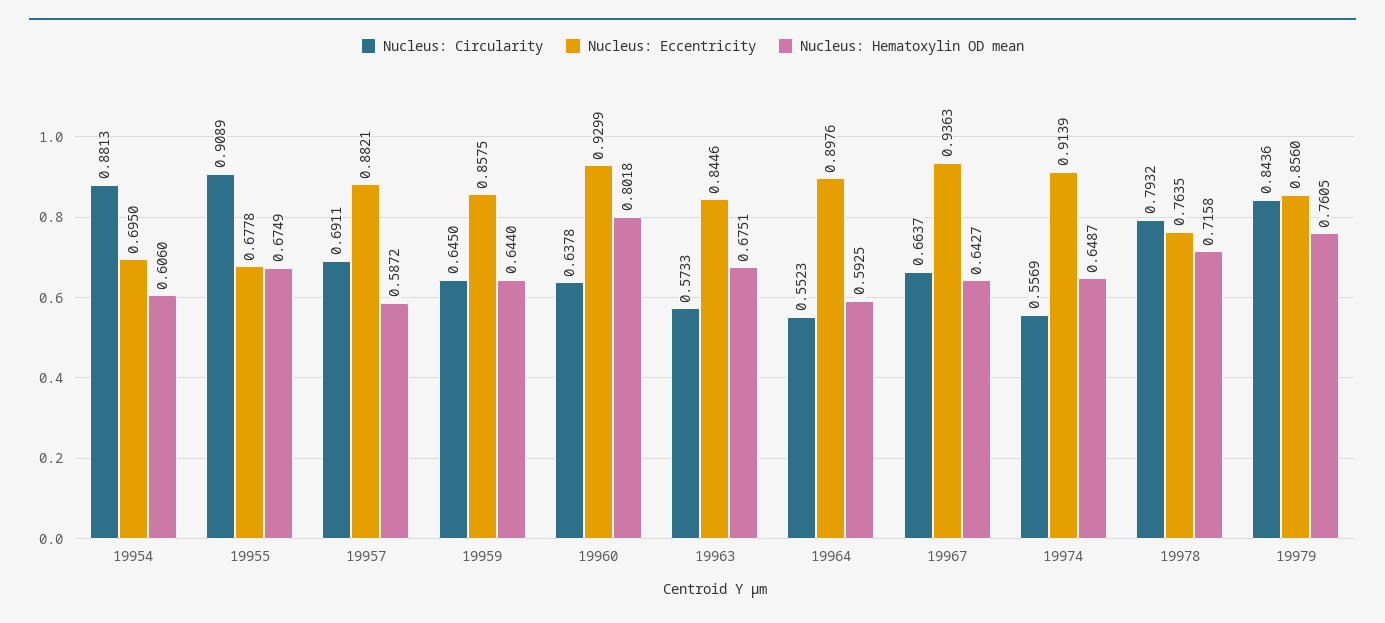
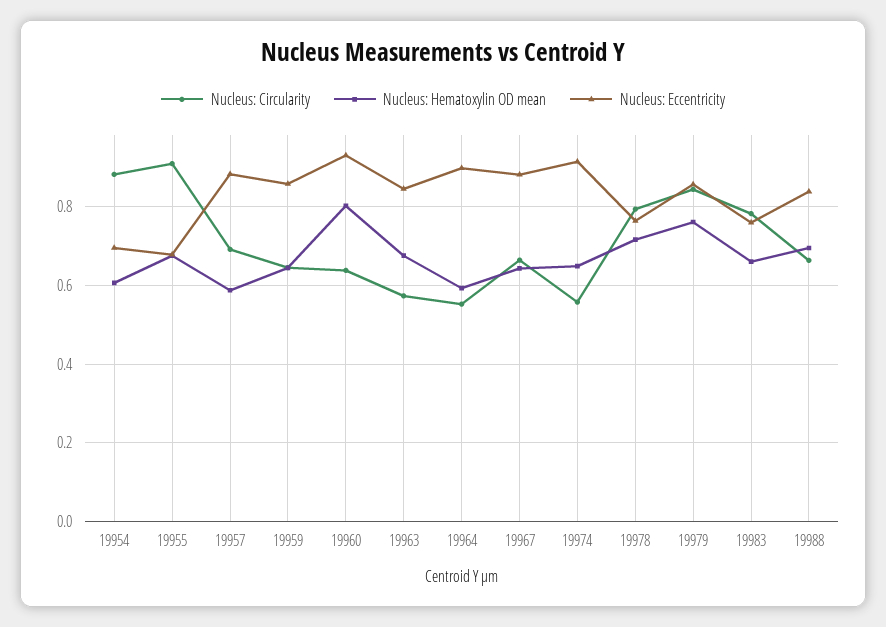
Nucleus: Eccentricity, 19967: 0.9363 -> 0.88
Nucleus: Circularity, 19983: none -> 0.78
Nucleus: Hematoxylin OD mean, 19983: none -> 0.66
Nucleus: Eccentricity, 19983: none -> 0.76
Nucleus: Circularity, 19988: none -> 0.66
Nucleus: Hematoxylin OD mean, 19988: none -> 0.7
Nucleus: Eccentricity, 19988: none -> 0.84

